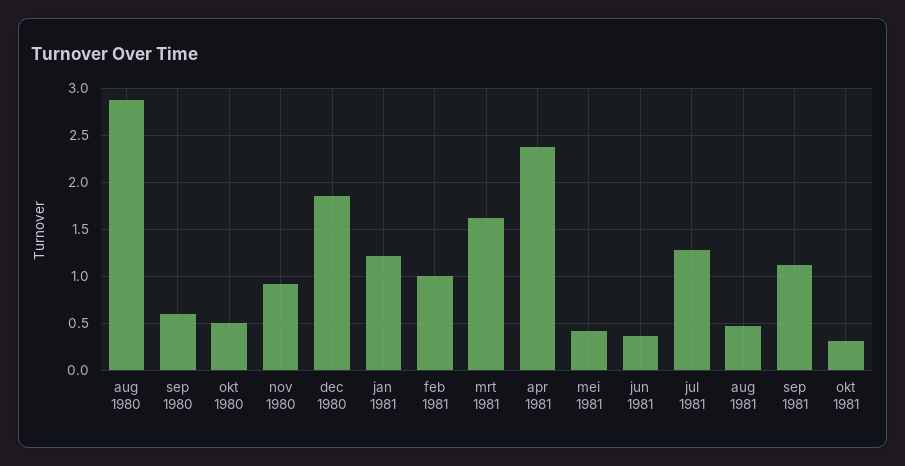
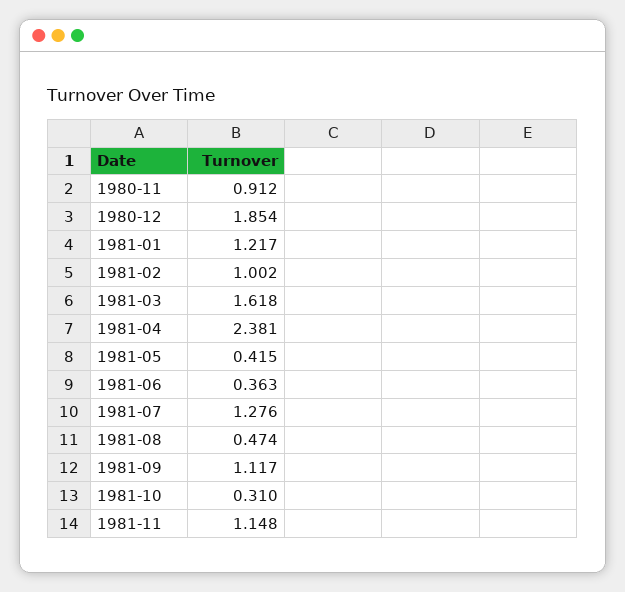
aug 1980: 2.9 -> none
sep 1980: 0.6 -> none
okt 1980: 0.5 -> none
1981-11: none -> 1.148

